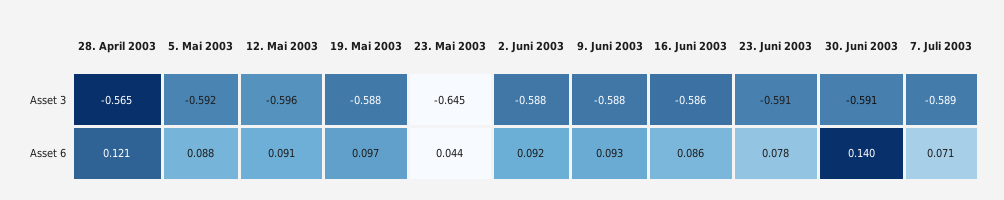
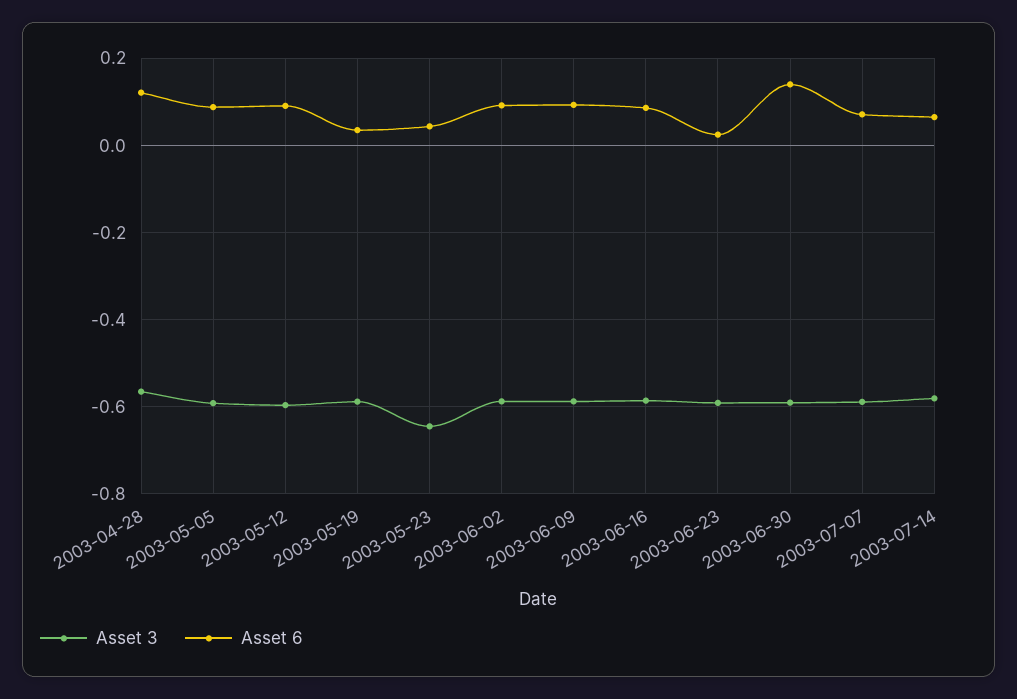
Asset 6, 19. Mai 2003: 0.097 -> 0.04
Asset 6, 23. Juni 2003: 0.078 -> 0.02
Asset 3, 2003-07-14: none -> -0.58
Asset 6, 2003-07-14: none -> 0.06

